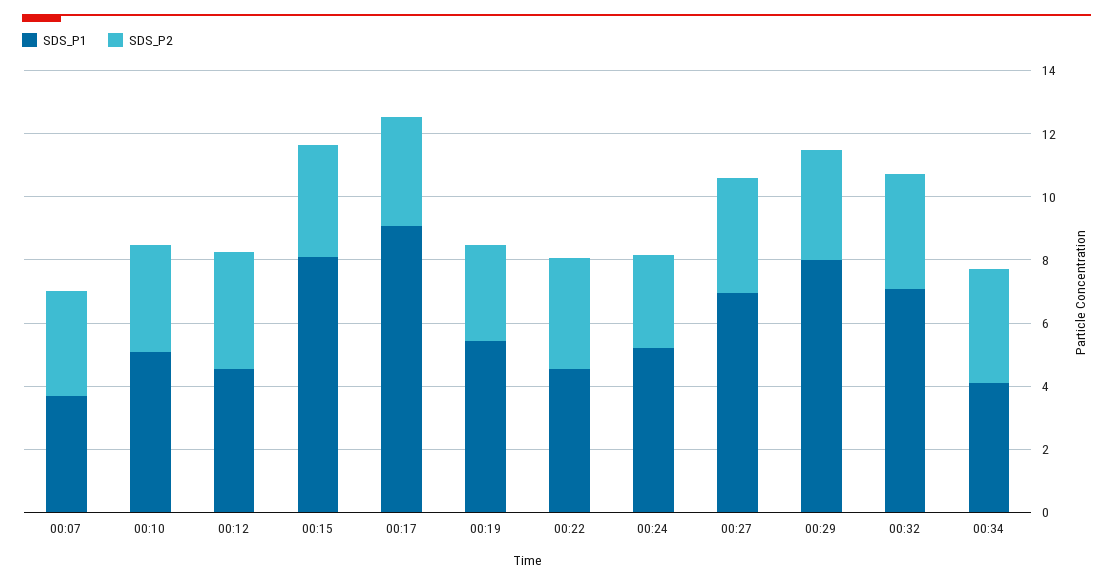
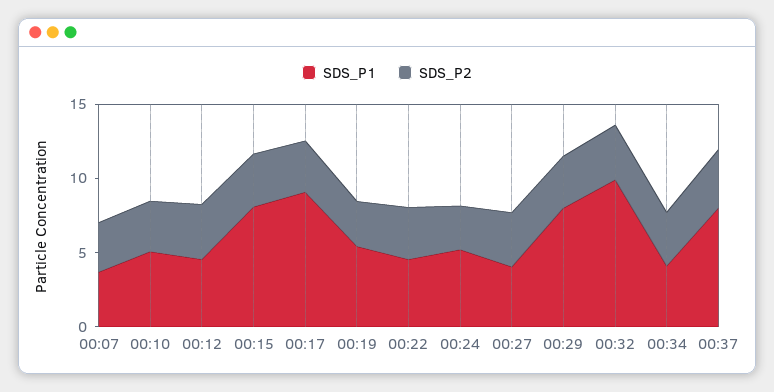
SDS_P1, 00:27: 7 -> 4
SDS_P1, 00:32: 7 -> 10
SDS_P1, 00:37: none -> 8
SDS_P2, 00:37: none -> 4

